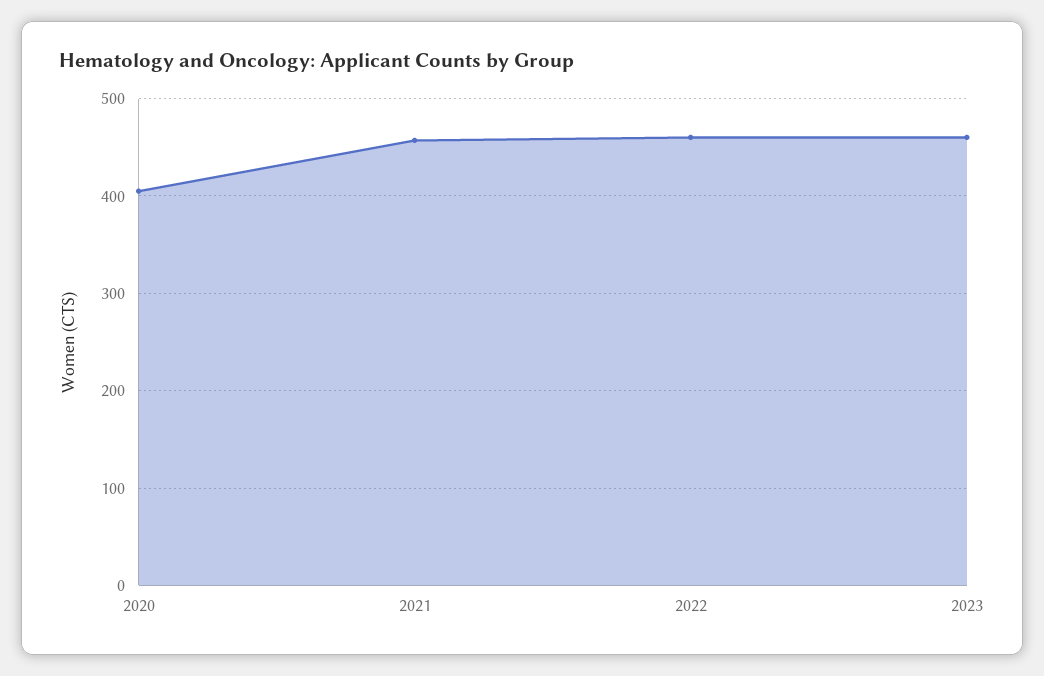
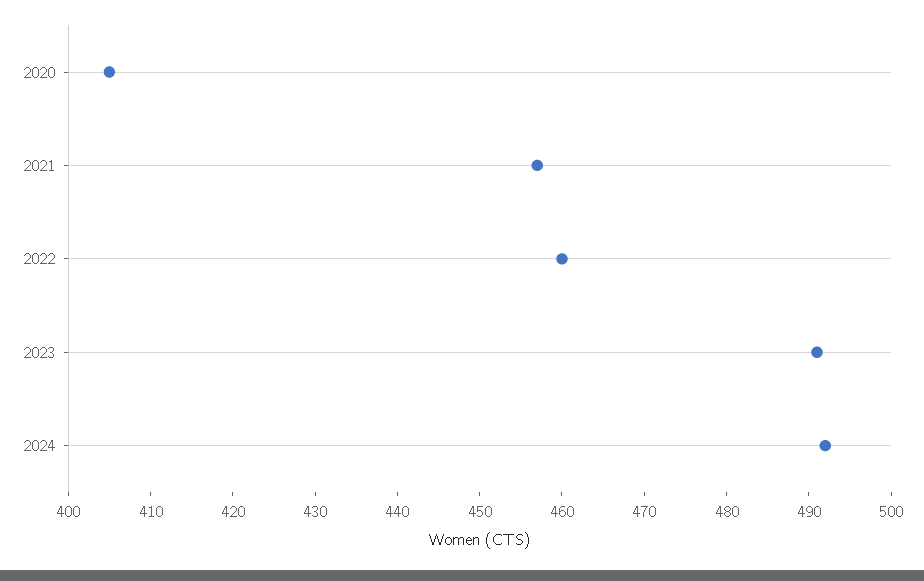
2023: 460 -> 491
2024: none -> 492

